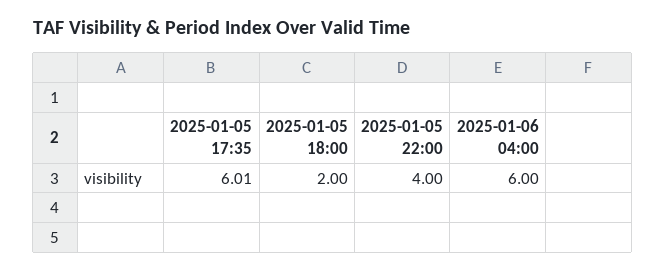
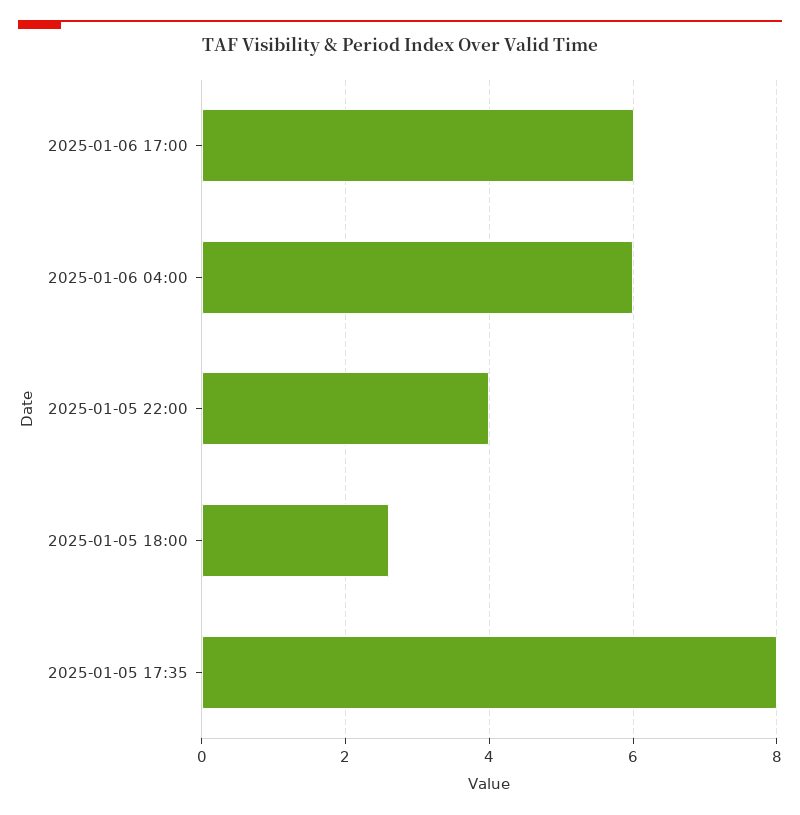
2025-01-05 17:35: 6.01 -> 8
2025-01-05 18:00: 2 -> 2.6
2025-01-06 17:00: none -> 6

